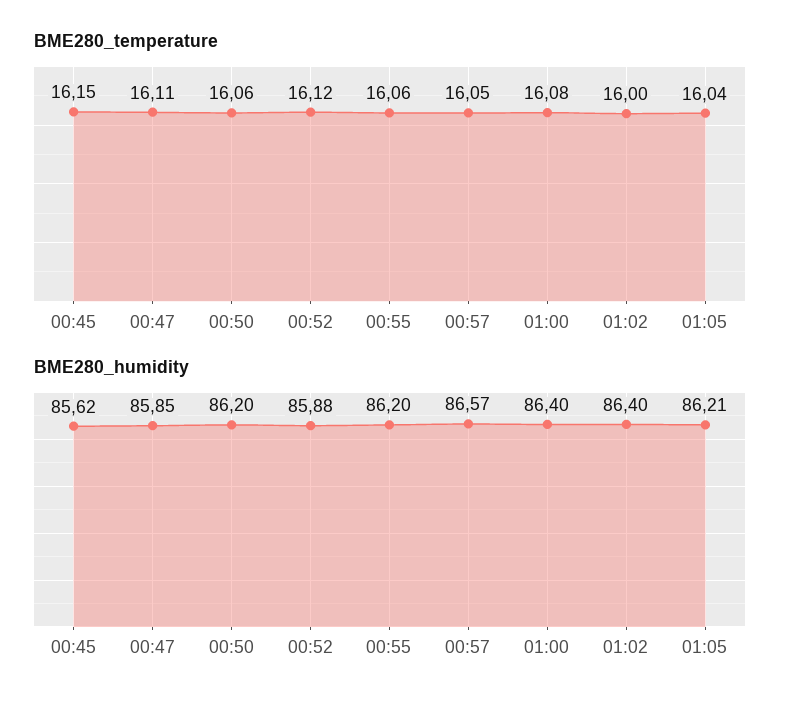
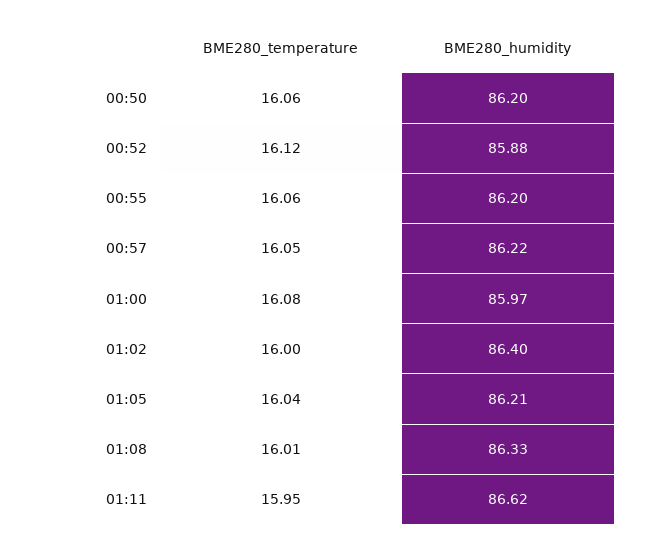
BME280_temperature, 00:45: 16.15 -> none
BME280_temperature, 00:47: 16.11 -> none
BME280_humidity, 00:45: 85.62 -> none
BME280_humidity, 00:47: 85.85 -> none
BME280_humidity, 00:57: 86.57 -> 86.22
BME280_humidity, 01:00: 86.4 -> 85.97
BME280_temperature, 01:08: none -> 16.01
BME280_humidity, 01:08: none -> 86.33
BME280_temperature, 01:11: none -> 15.95
BME280_humidity, 01:11: none -> 86.62

